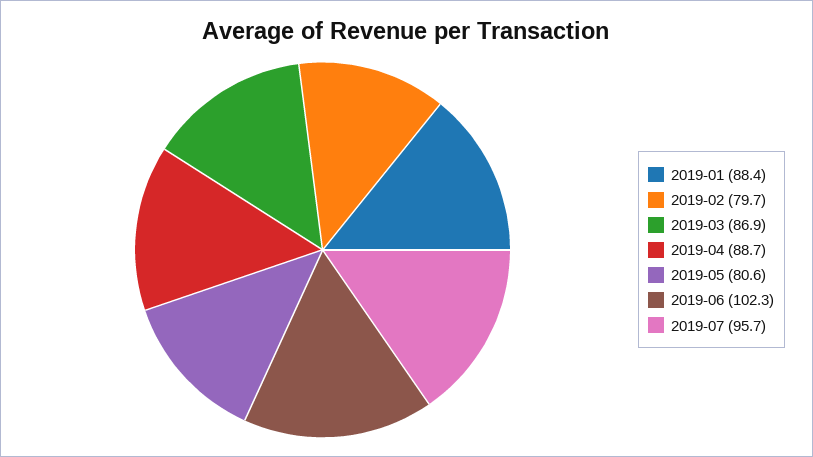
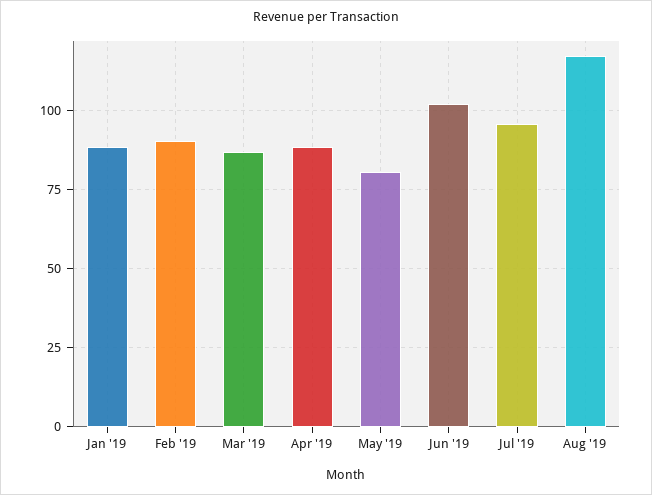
2019-02: 79.7 -> 90
Aug '19: none -> 117.5

